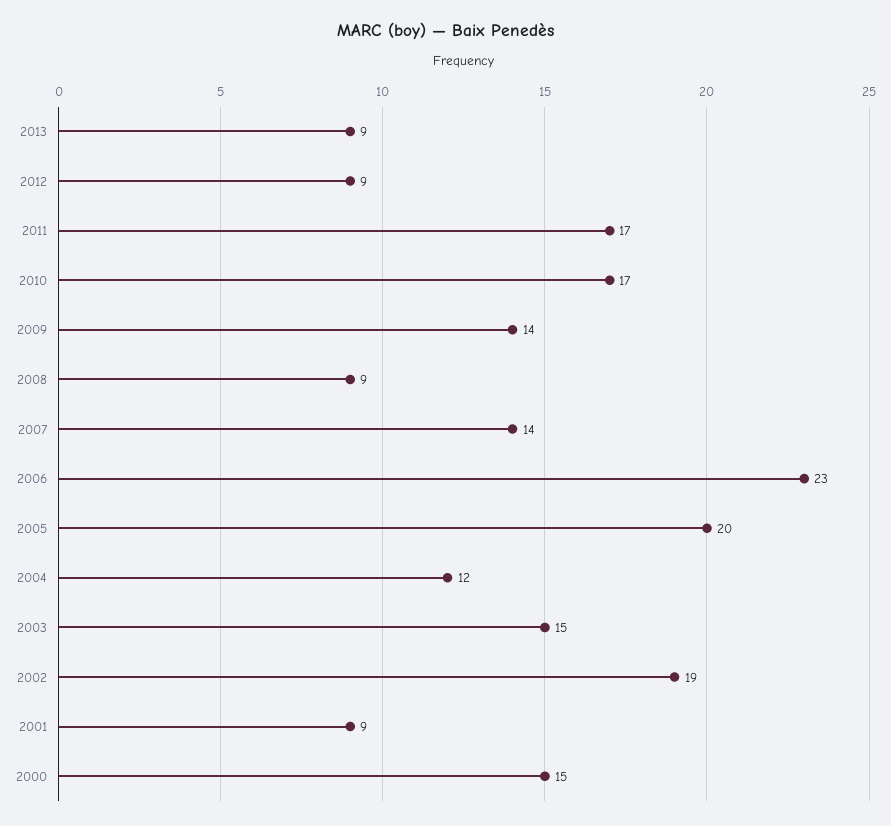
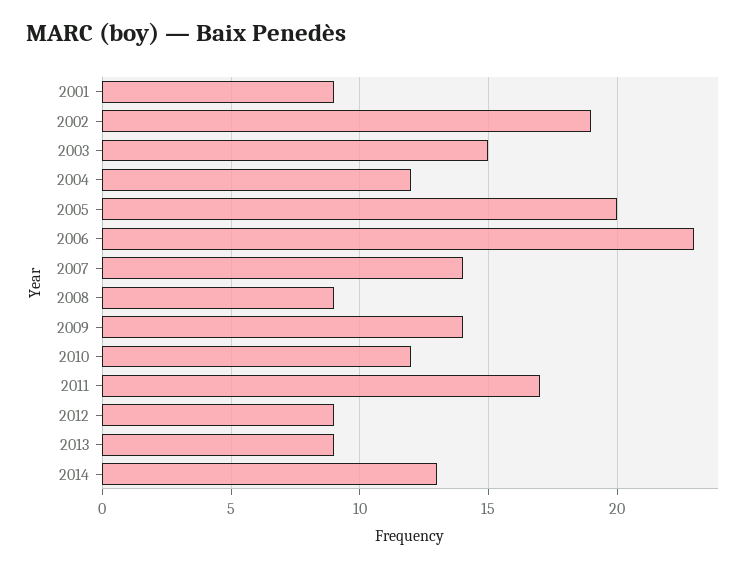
2010: 17 -> 12
2000: 15 -> none
2014: none -> 13

